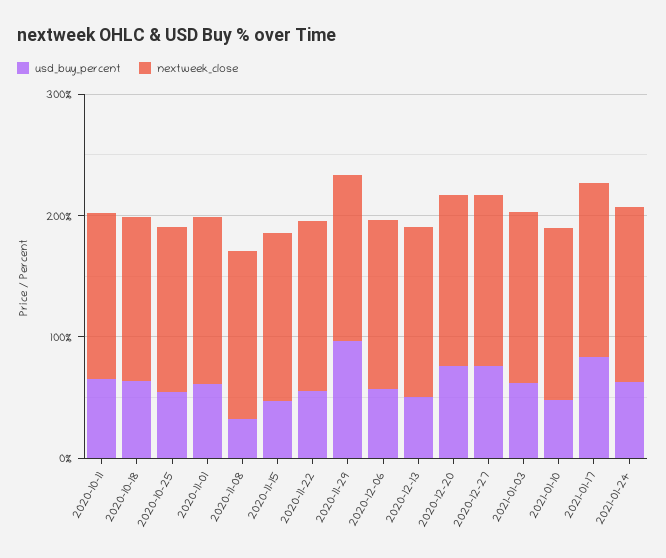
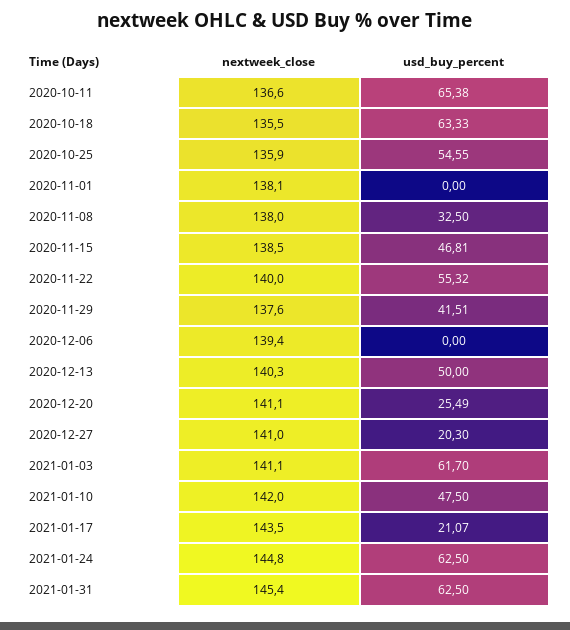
usd_buy_percent, 2020-11-01: 60 -> 0
usd_buy_percent, 2020-11-29: 100 -> 41.51
usd_buy_percent, 2020-12-06: 60 -> 0
usd_buy_percent, 2020-12-20: 80 -> 25.49
usd_buy_percent, 2020-12-27: 80 -> 20.3
usd_buy_percent, 2021-01-17: 80 -> 21.07
nextweek_close, 2021-01-31: none -> 145.4
usd_buy_percent, 2021-01-31: none -> 62.5

